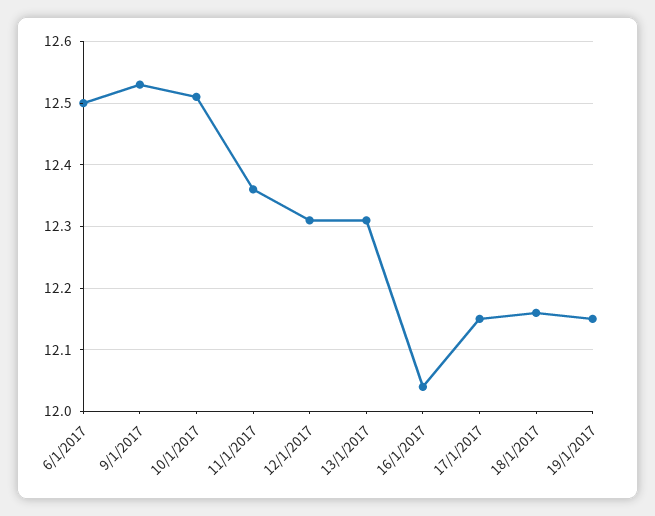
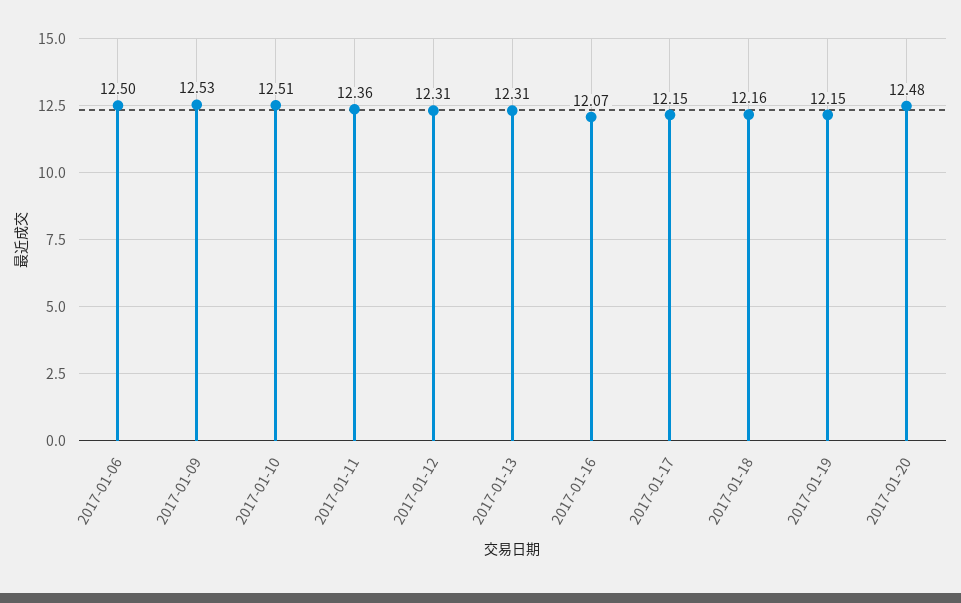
16/1/2017: 12.04 -> 12.07
2017-01-20: none -> 12.48

